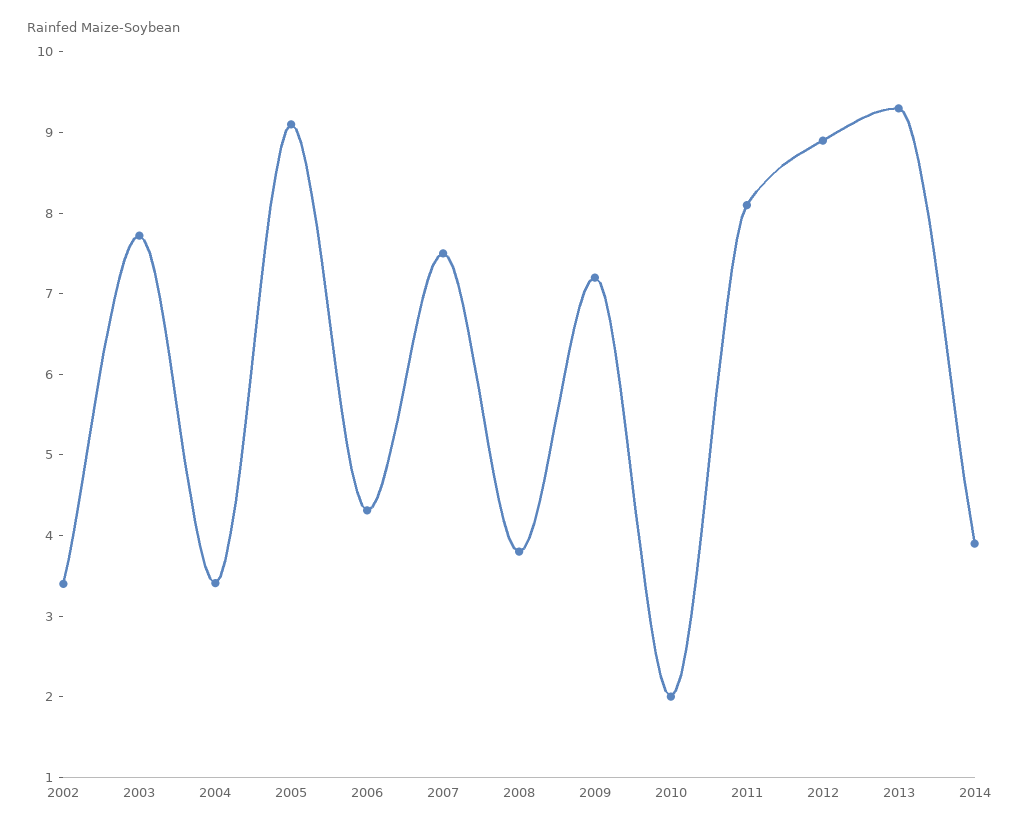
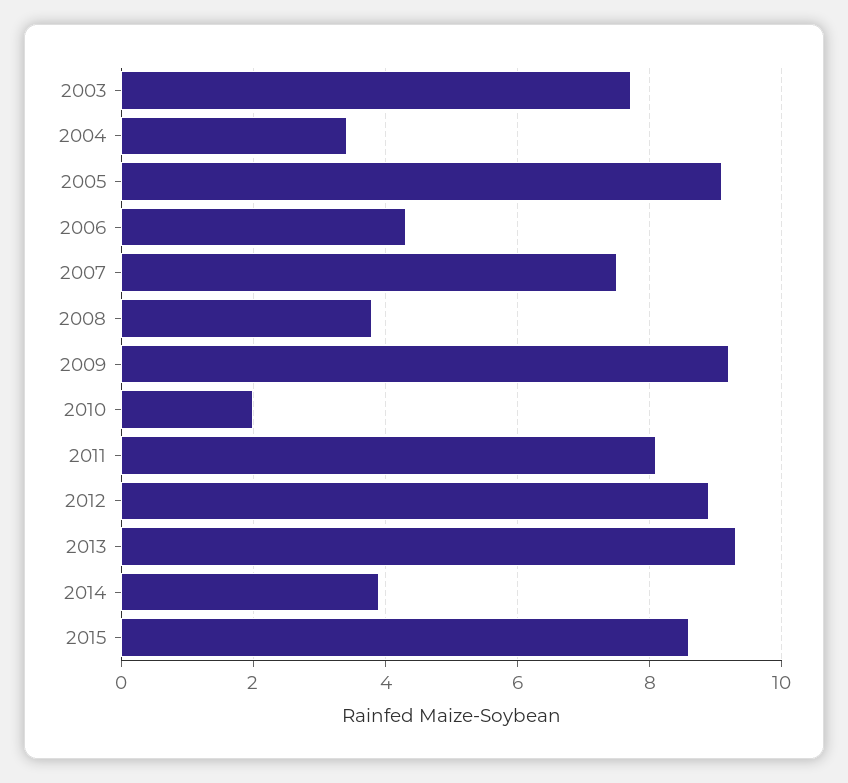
2002: 3.4 -> none
2009: 7.2 -> 9.2
2015: none -> 8.6

